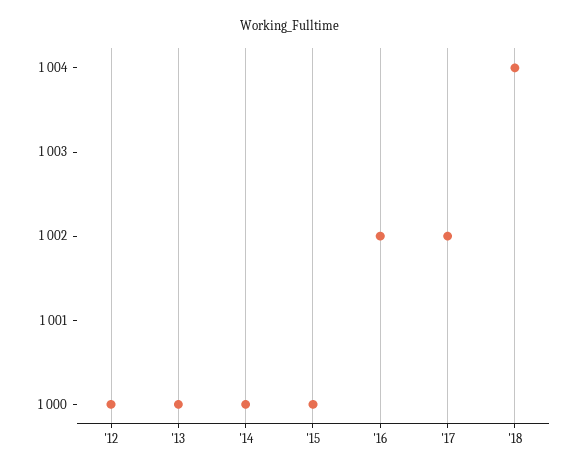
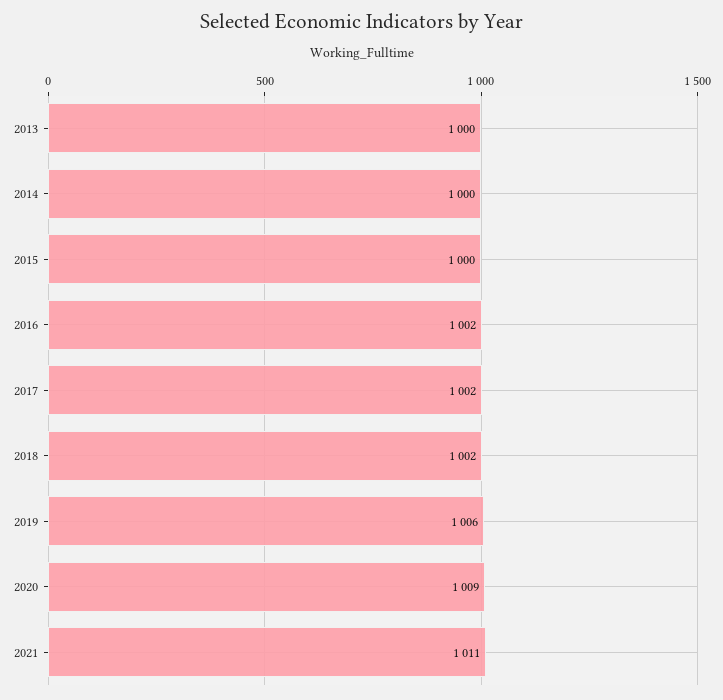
'12: 1000 -> none
'18: 1004 -> 1002
2019: none -> 1006
2020: none -> 1009
2021: none -> 1011

